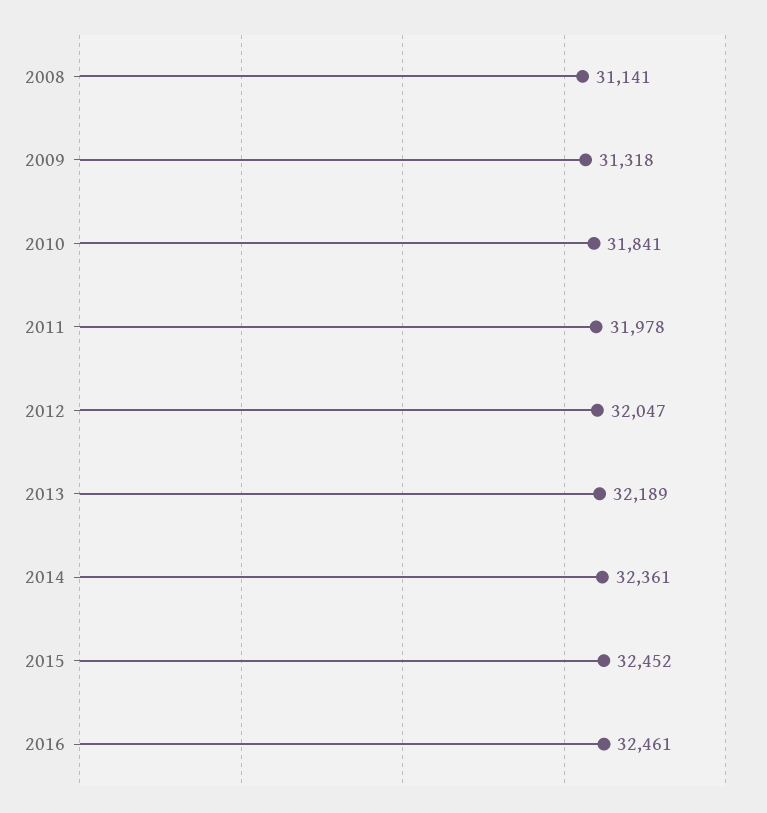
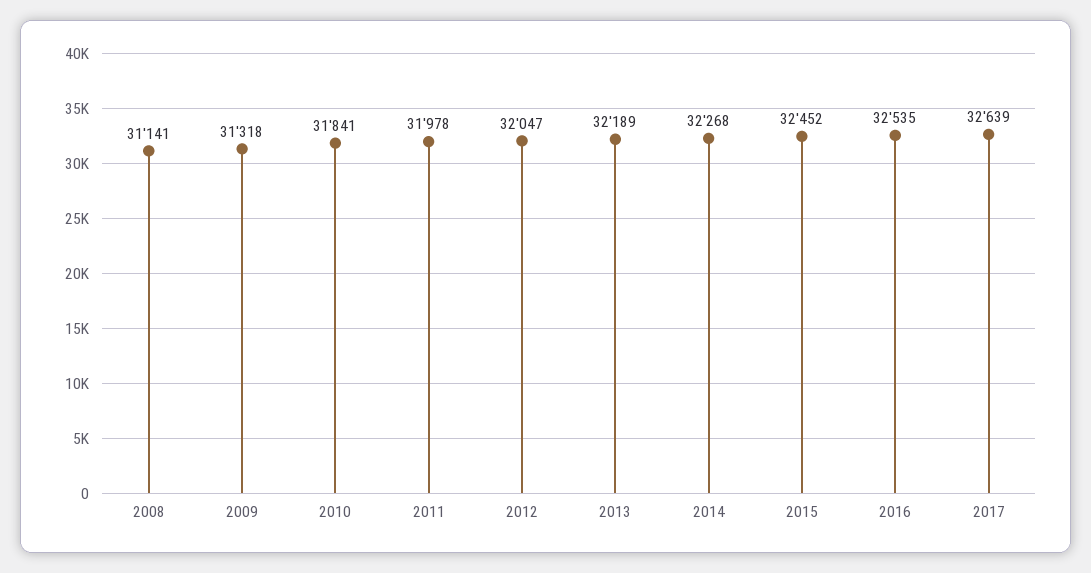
2014: 32361 -> 32268
2016: 32461 -> 32535
2017: none -> 32639

